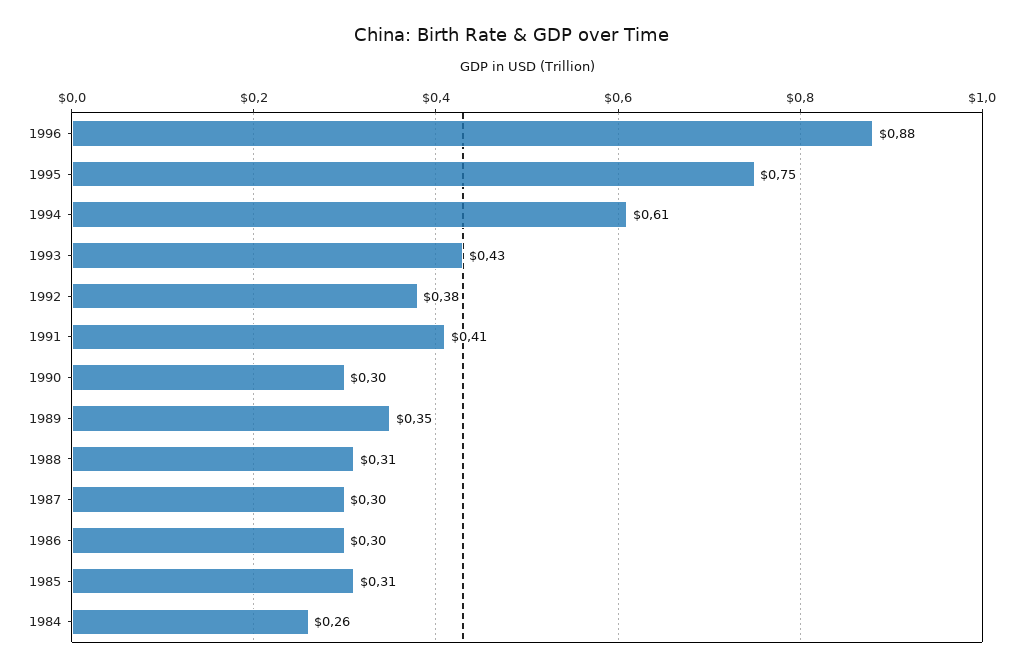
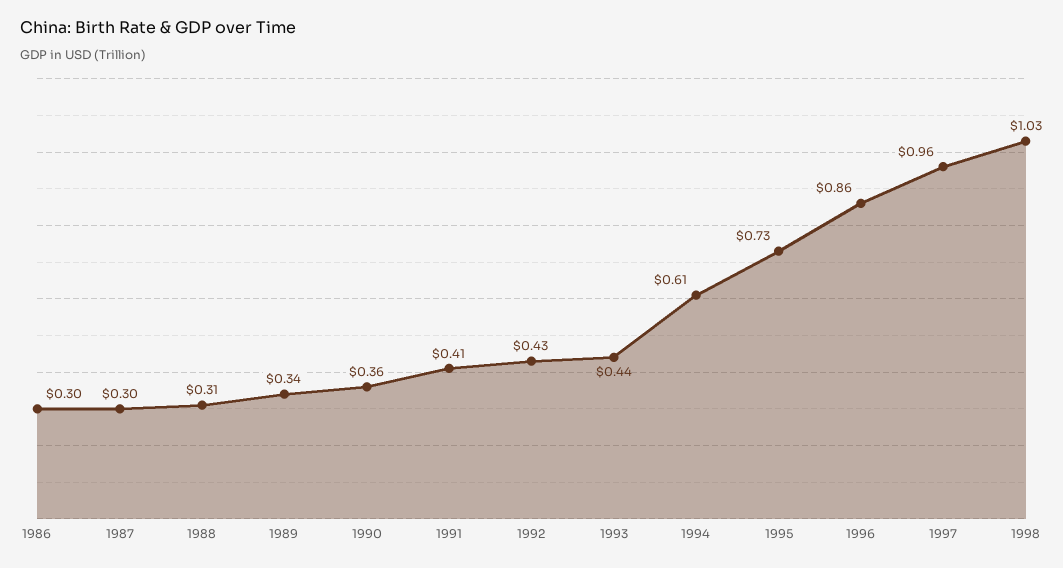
1996: 0.88 -> 0.86
1995: 0.75 -> 0.73
1993: 0.43 -> 0.44
1992: 0.38 -> 0.43
1990: 0.3 -> 0.36
1989: 0.35 -> 0.34
1985: 0.31 -> none
1984: 0.26 -> none
1997: none -> 0.96
1998: none -> 1.03

